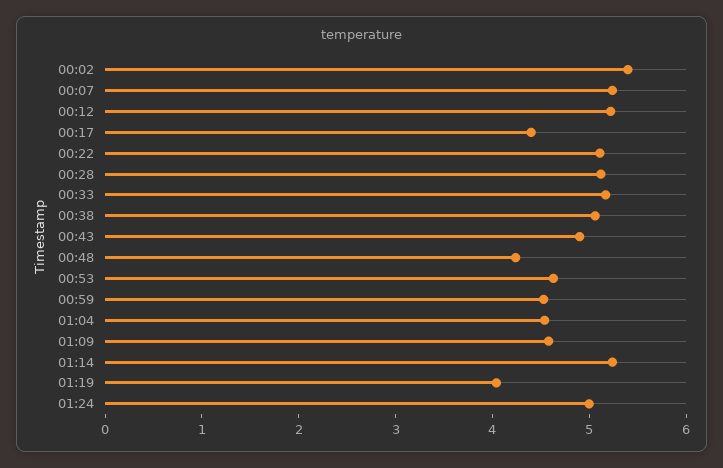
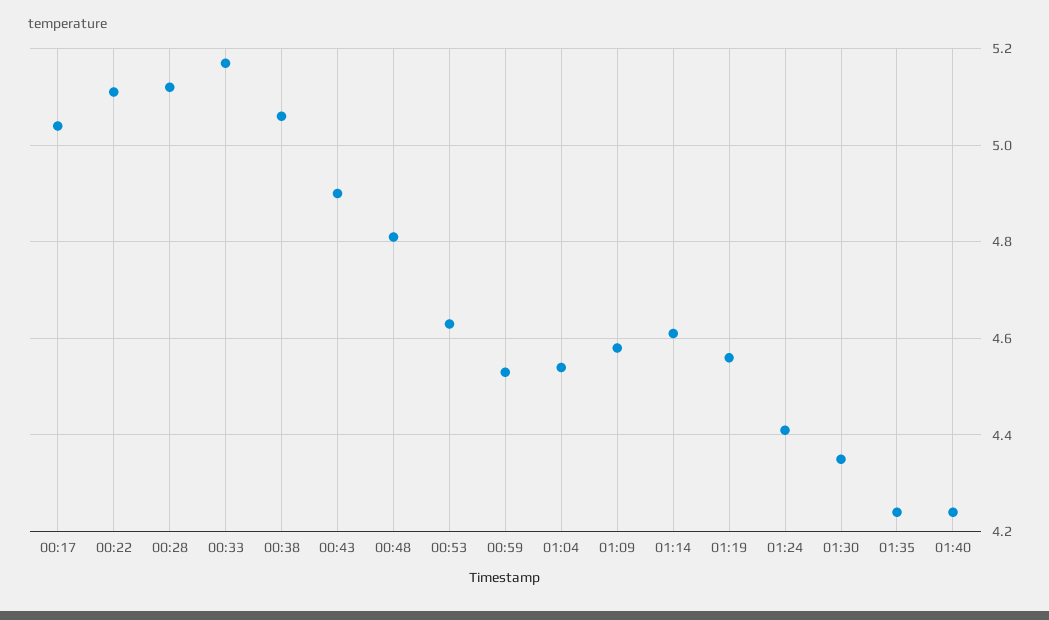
00:02: 5.4 -> none
00:07: 5.2 -> none
00:12: 5.2 -> none
00:17: 4.4 -> 5.05
00:48: 4.2 -> 4.8
01:14: 5.2 -> 4.6
01:19: 4 -> 4.55
01:24: 5 -> 4.4
01:30: none -> 4.35
01:35: none -> 4.25
01:40: none -> 4.25

